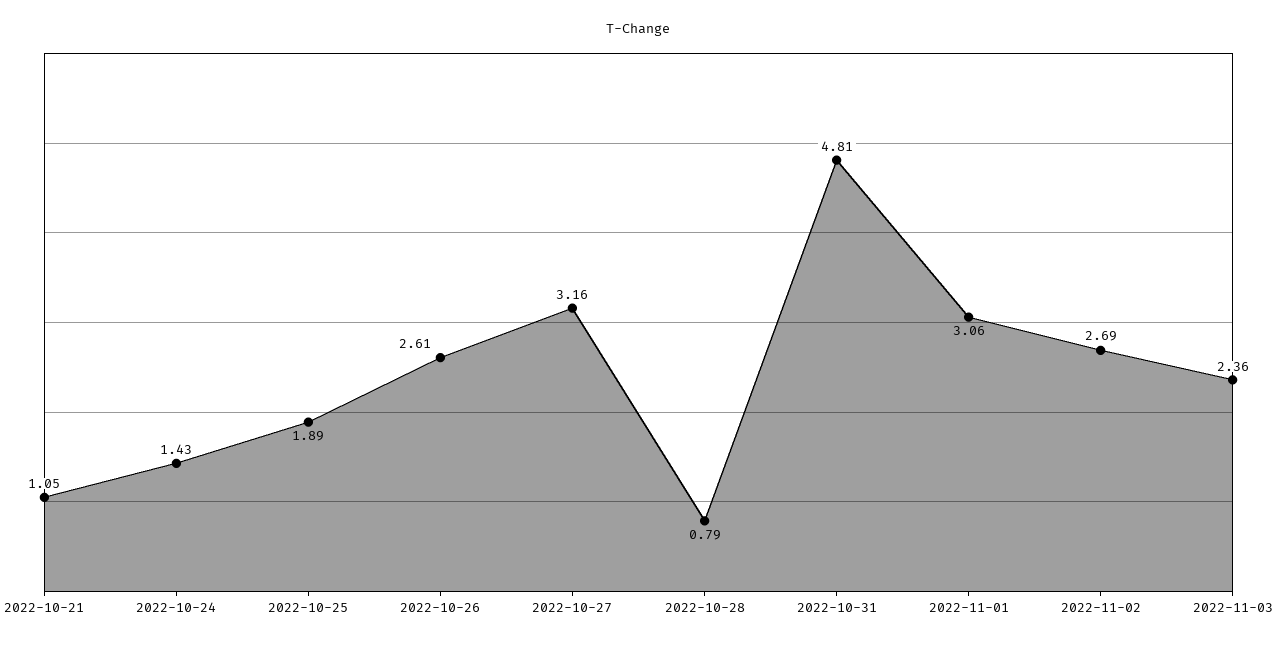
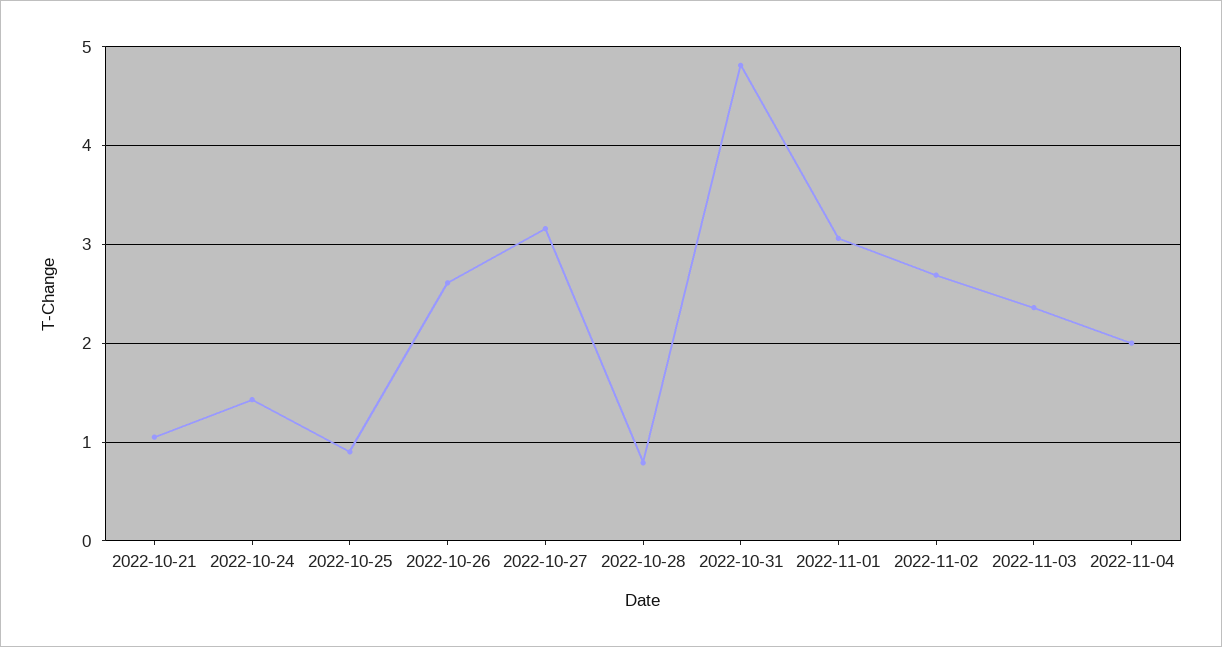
2022-10-25: 1.89 -> 0.9
2022-11-04: none -> 2

